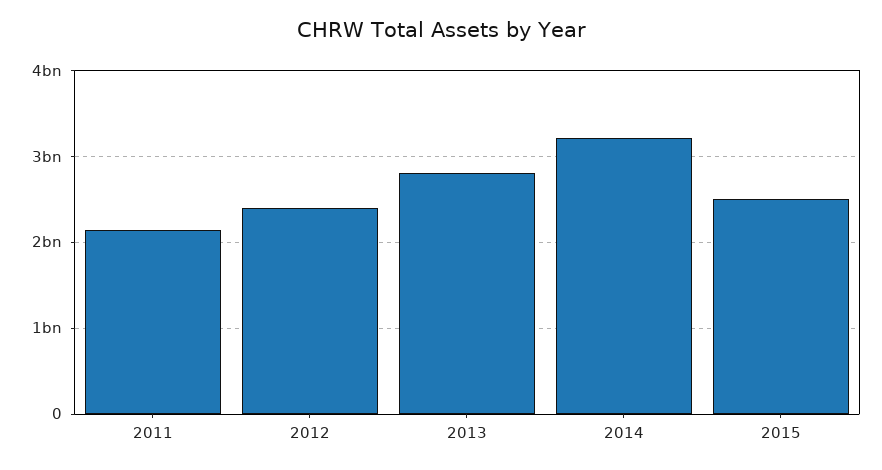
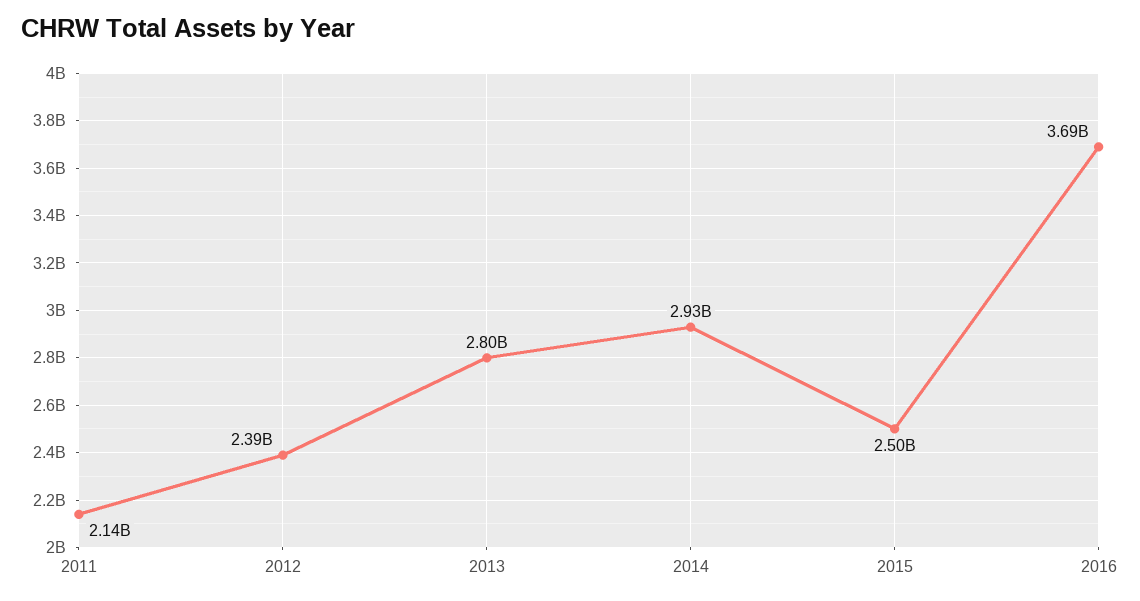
2014: 3200000000 -> 2930000000
2016: none -> 3690000000

